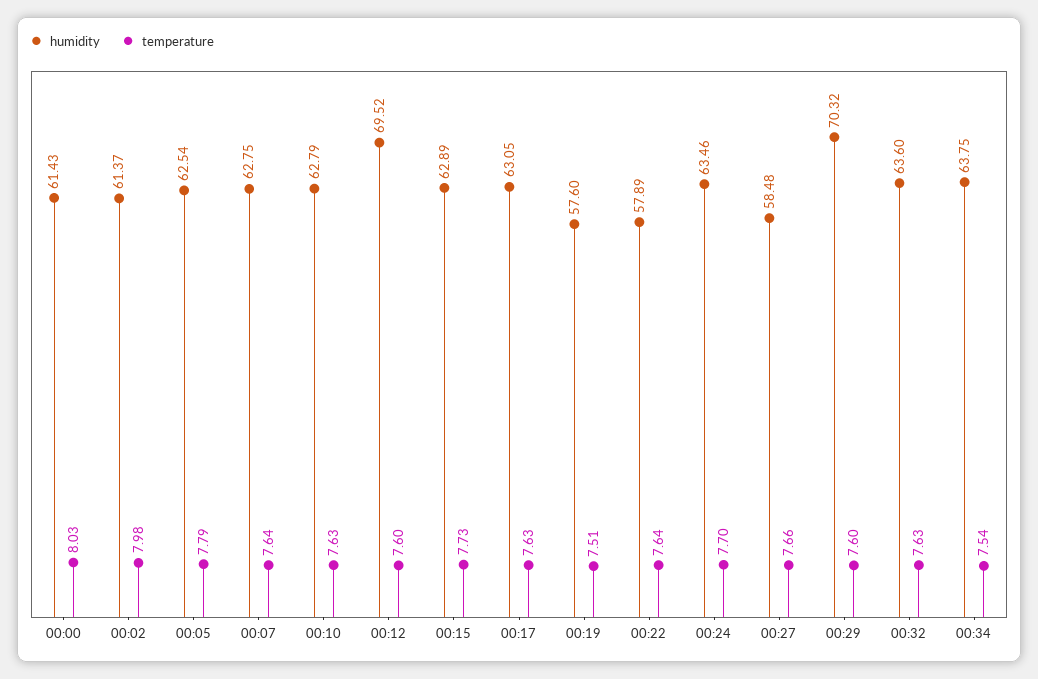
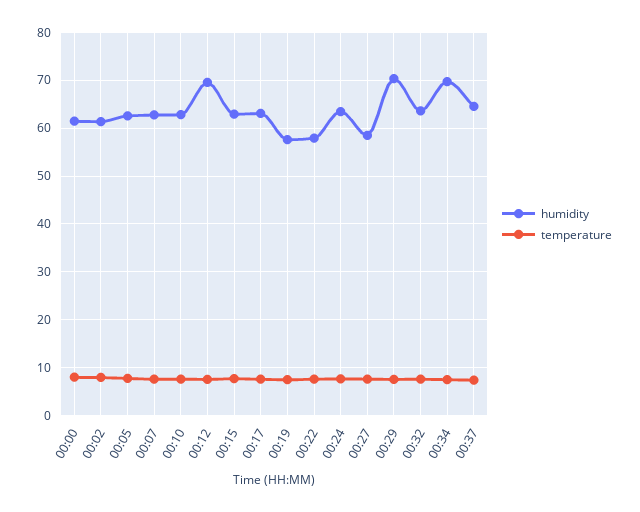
humidity, 00:34: 63.75 -> 70
humidity, 00:37: none -> 64
temperature, 00:37: none -> 8

